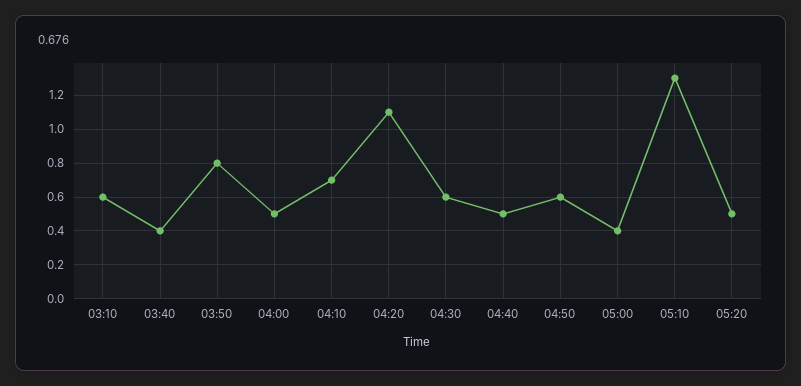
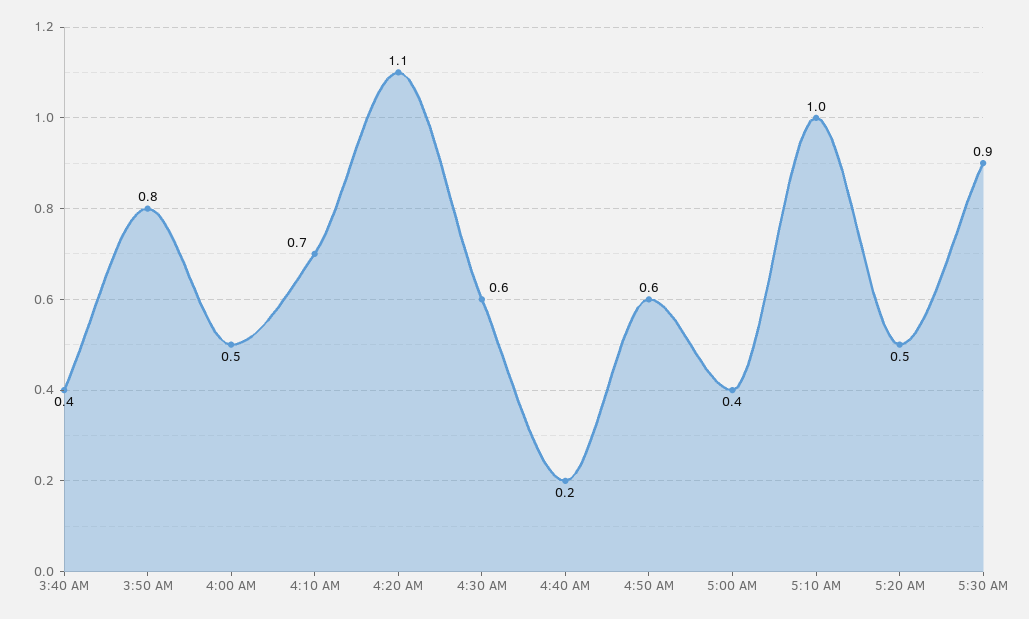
03:10: 0.6 -> none
04:40: 0.5 -> 0.2
05:10: 1.3 -> 1
5:30 AM: none -> 0.9

